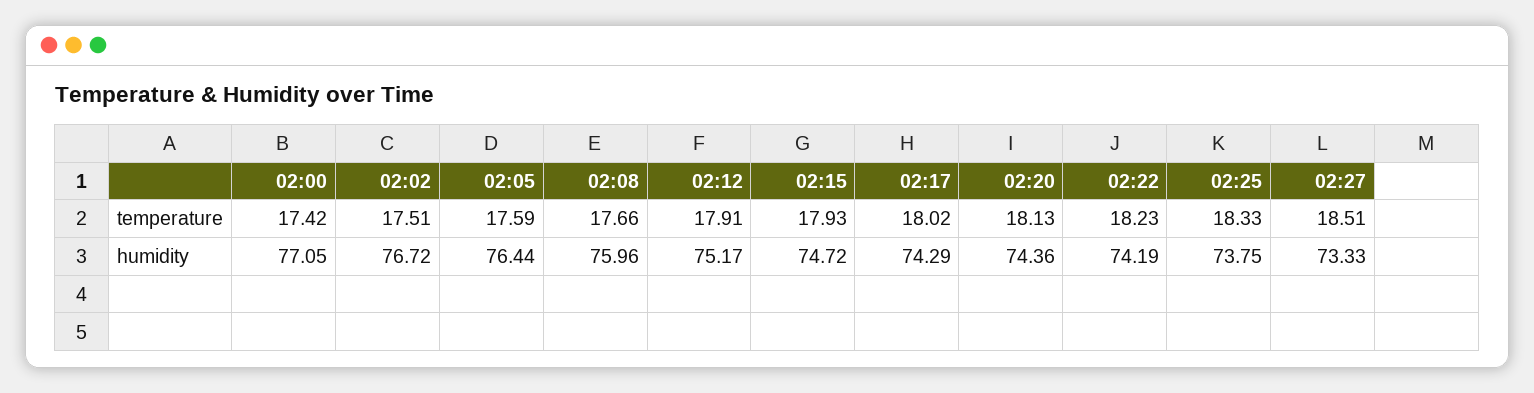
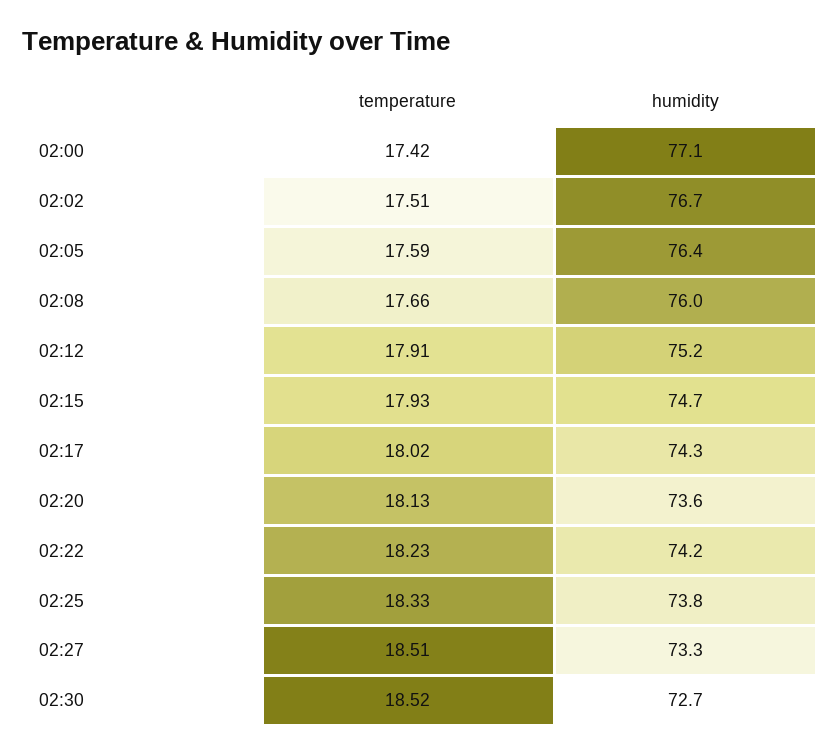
02:20, humidity: 74.36 -> 73.6
02:30, temperature: none -> 18.52
02:30, humidity: none -> 72.7

